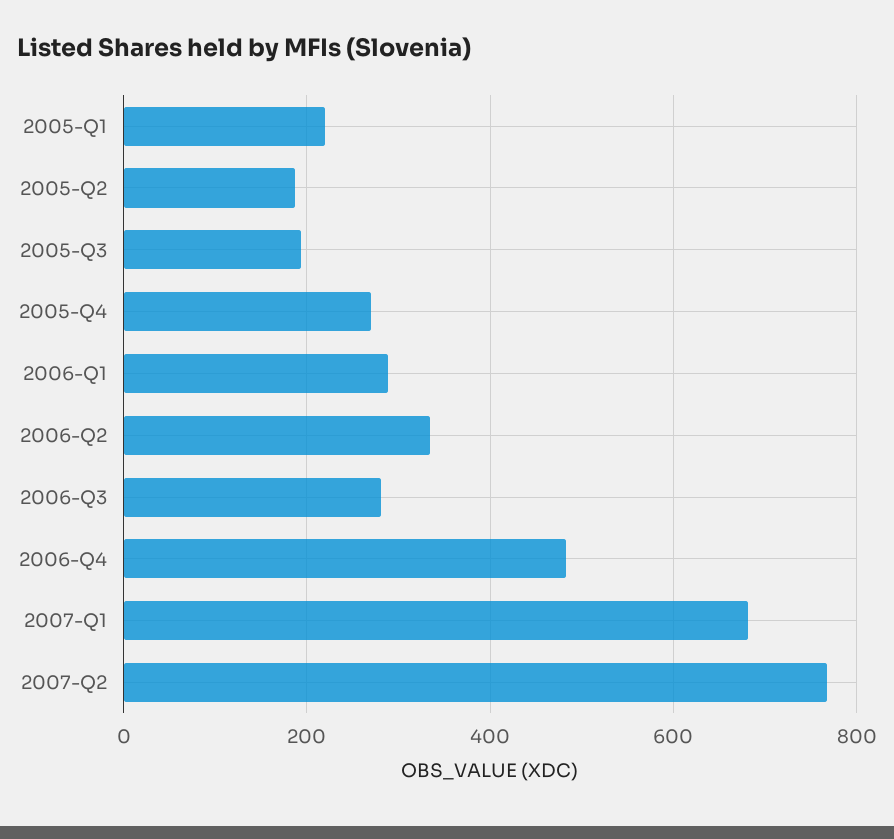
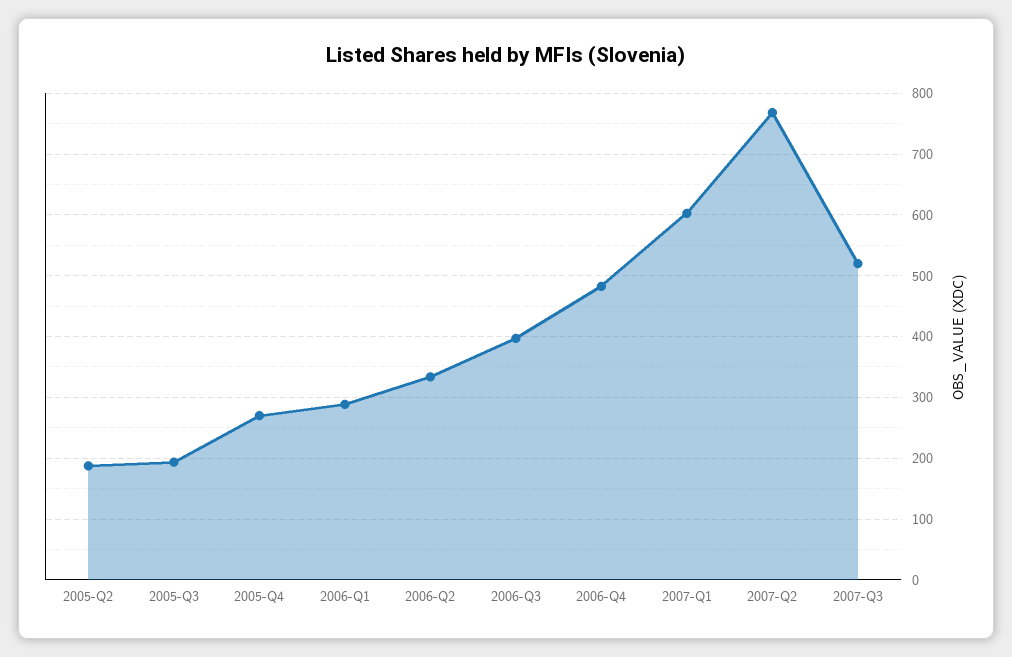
2005-Q1: 220 -> none
2006-Q3: 280 -> 400
2007-Q1: 680 -> 600
2007-Q3: none -> 520

